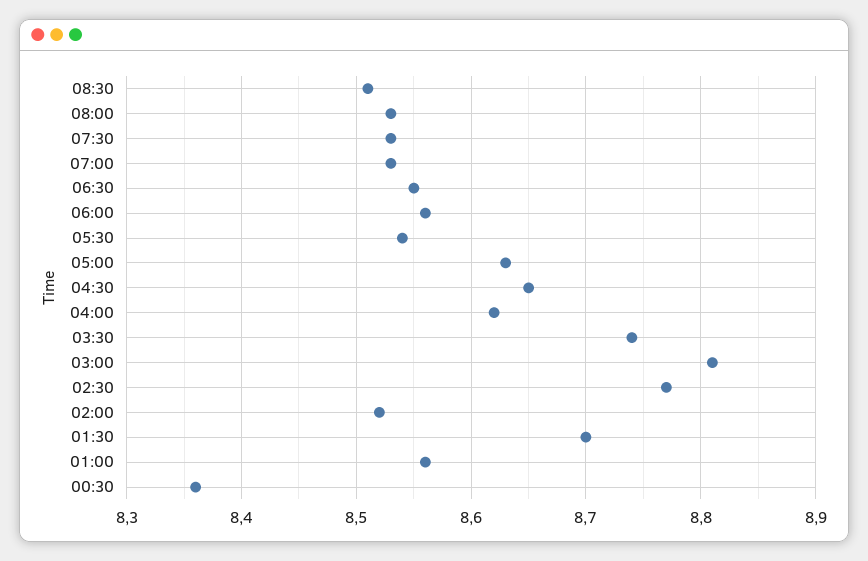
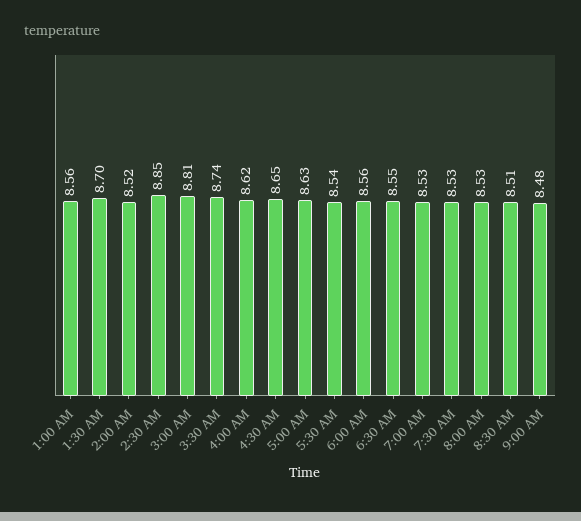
02:30: 8.77 -> 8.85
00:30: 8.36 -> none
9:00 AM: none -> 8.48

